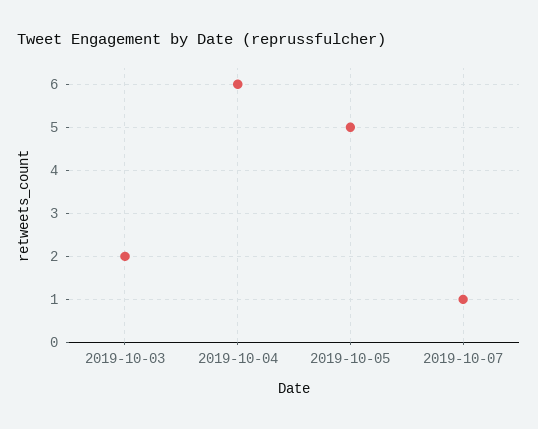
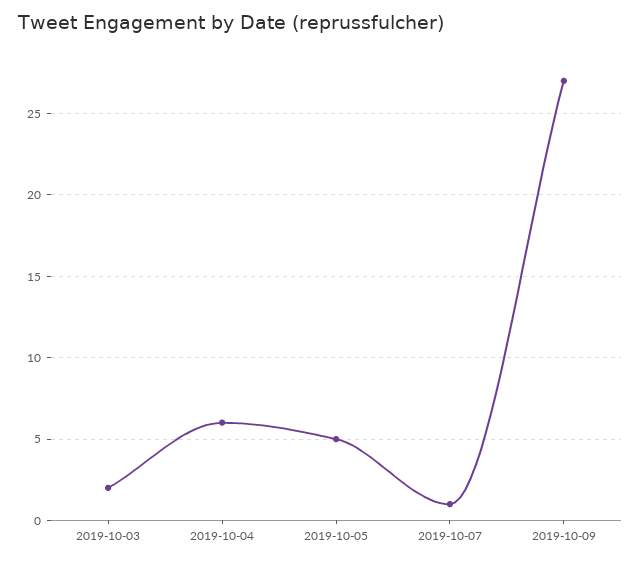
2019-10-09: none -> 27

